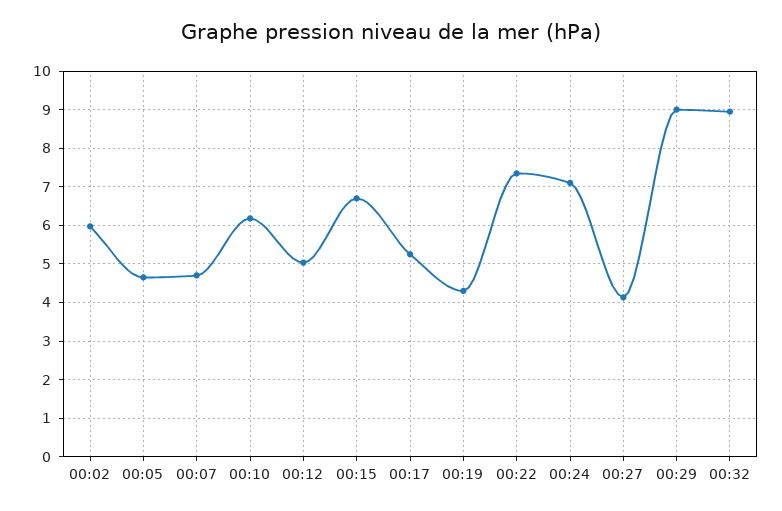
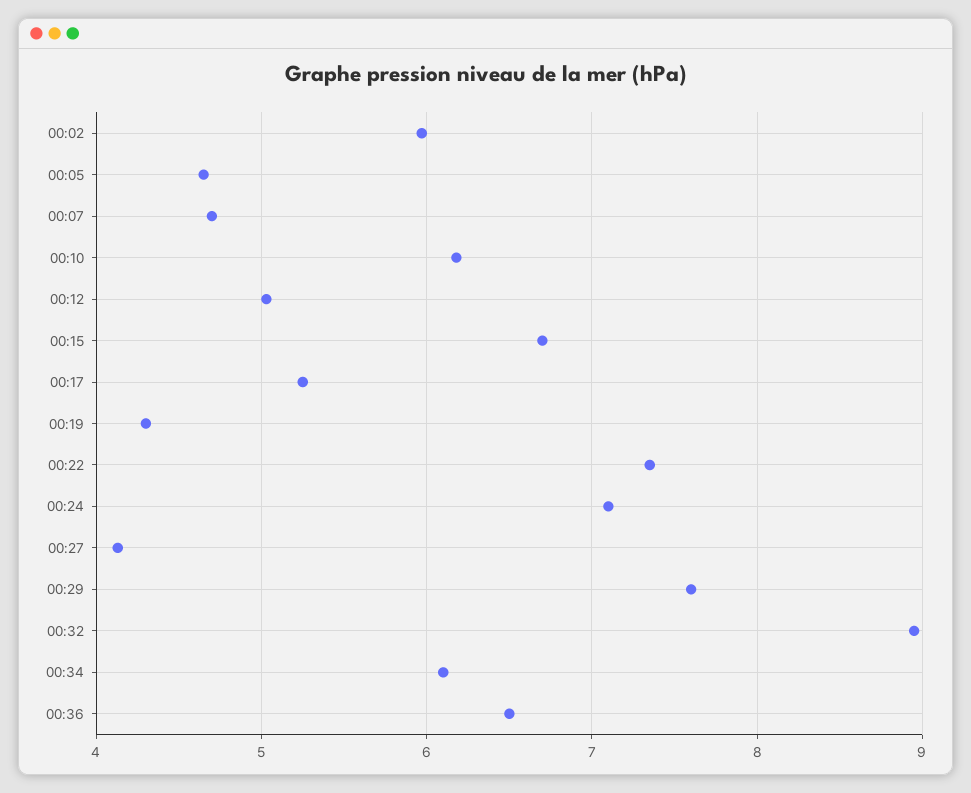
00:29: 9 -> 7.6
00:34: none -> 6.1
00:36: none -> 6.5

